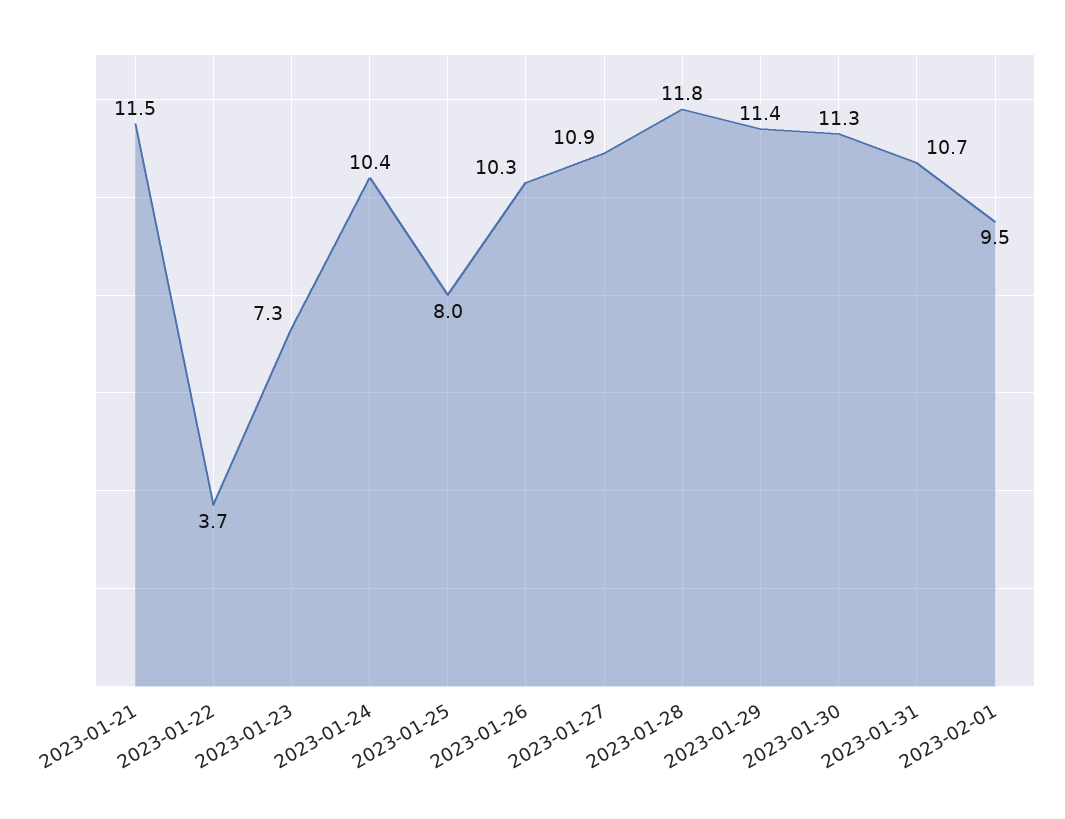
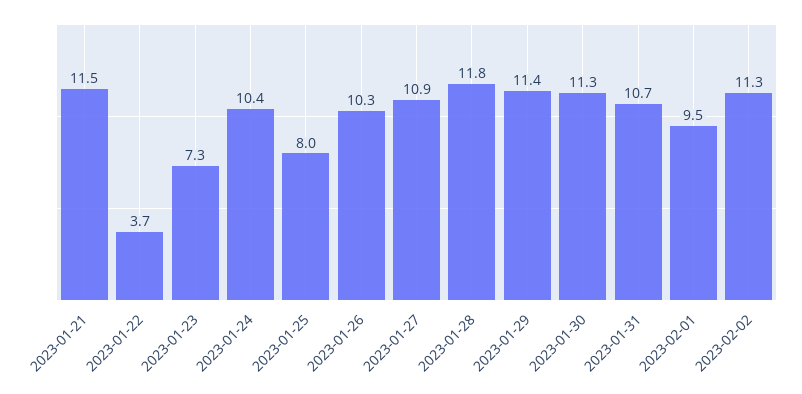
2023-02-02: none -> 11.3

